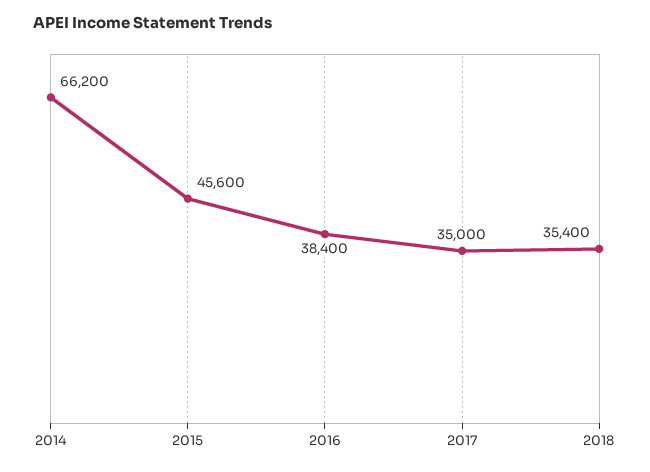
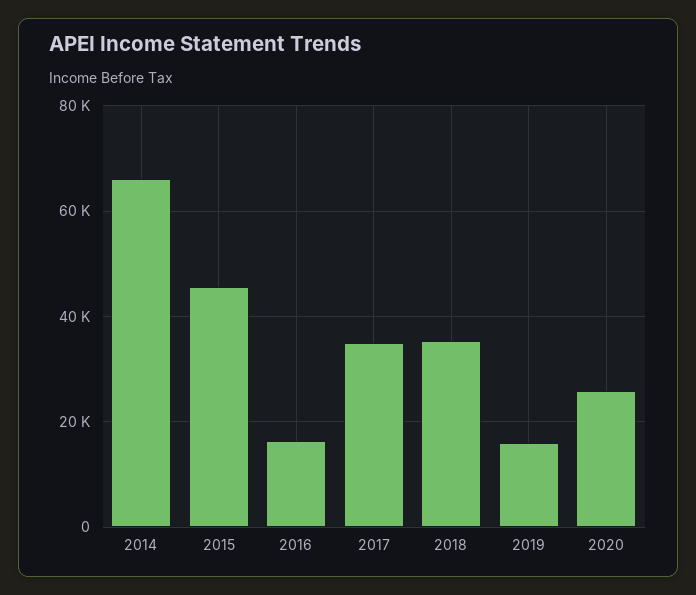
2016: 38400 -> 16000
2019: none -> 16000
2020: none -> 26000

